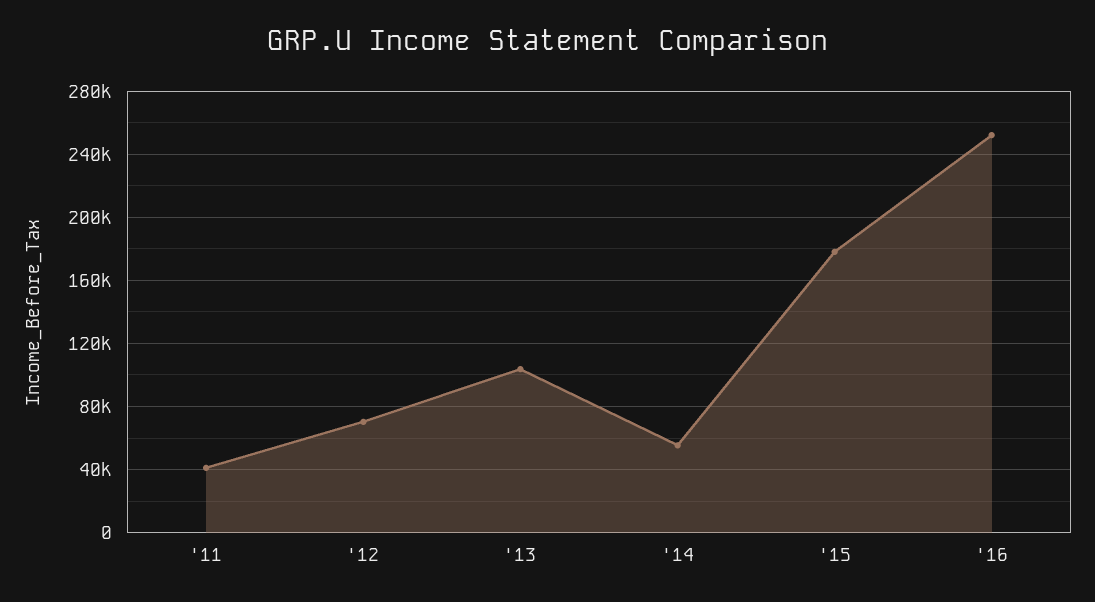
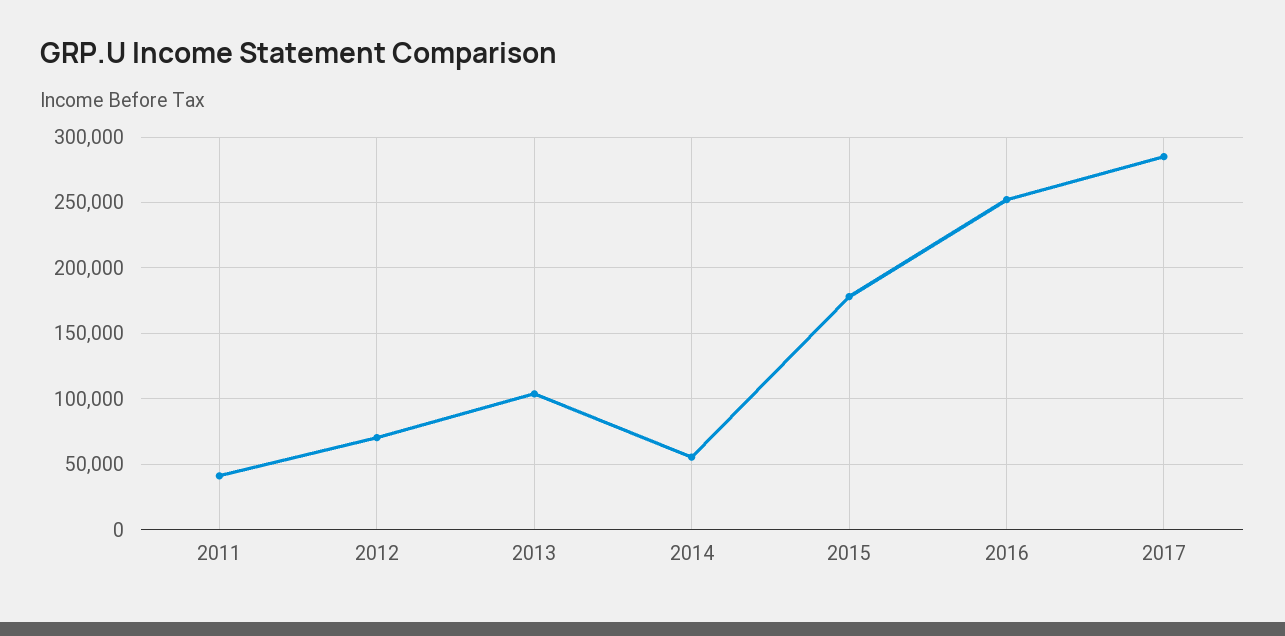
2017: none -> 285000

